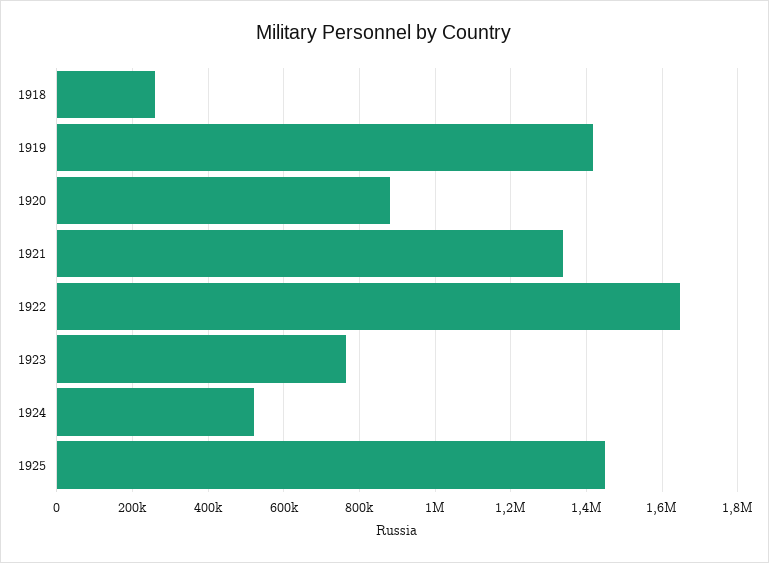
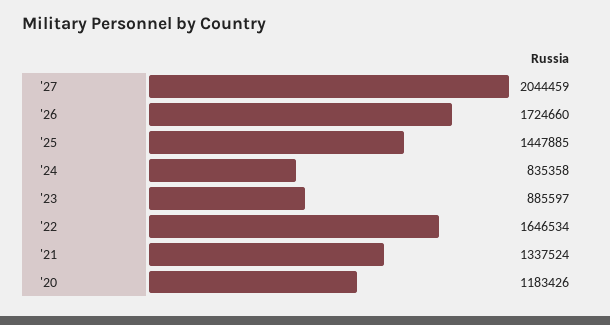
1918: 260000 -> none
1919: 1420000 -> none
1920: 880000 -> 1183426
1923: 760000 -> 885597
1924: 520000 -> 835358
'27: none -> 2044459
'26: none -> 1724660

